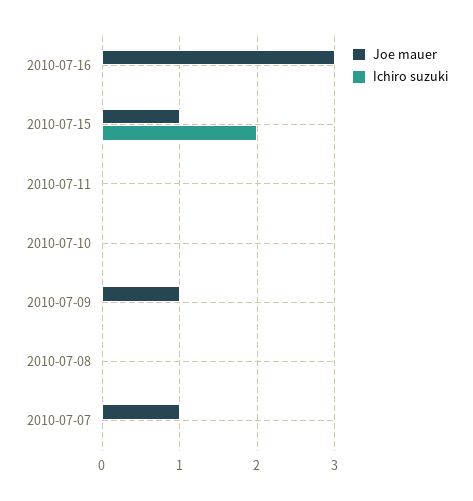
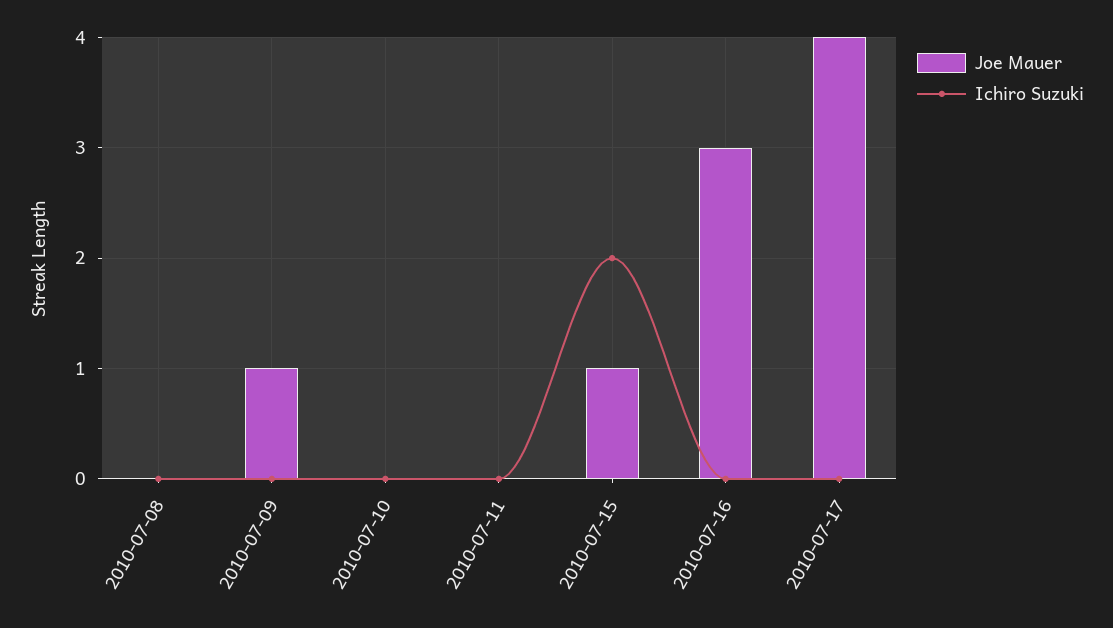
Joe mauer, 2010-07-07: 1 -> none
Ichiro suzuki, 2010-07-07: 0 -> none
Joe mauer, 2010-07-17: none -> 4
Ichiro suzuki, 2010-07-17: none -> 0

